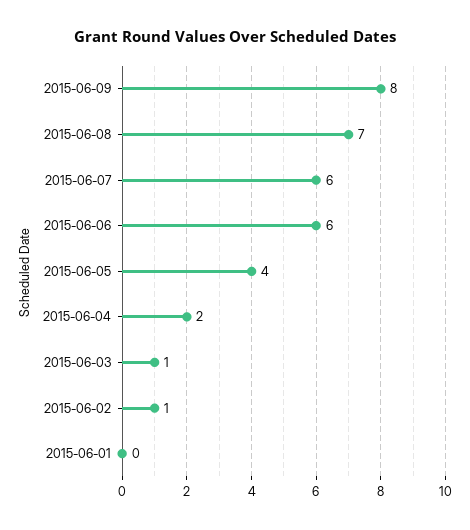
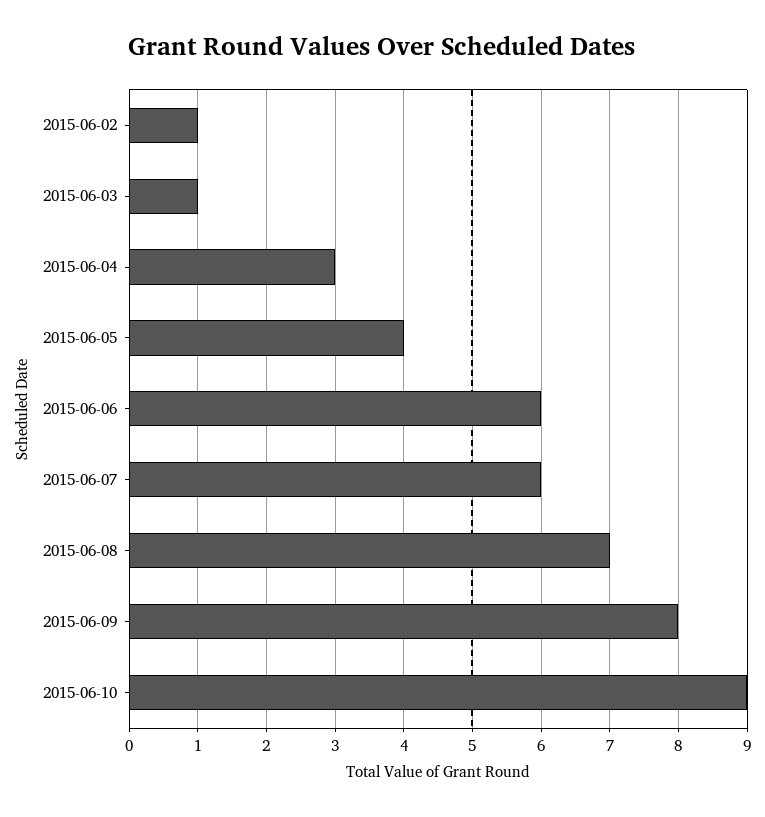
2015-06-04: 2 -> 3
2015-06-01: 0 -> none
2015-06-10: none -> 9

